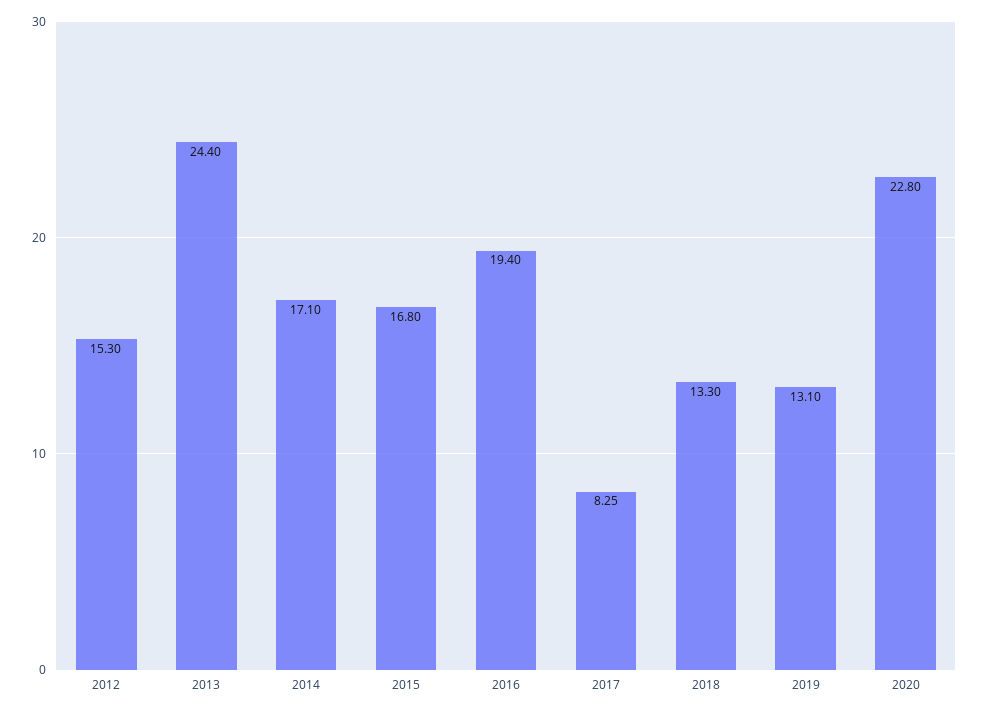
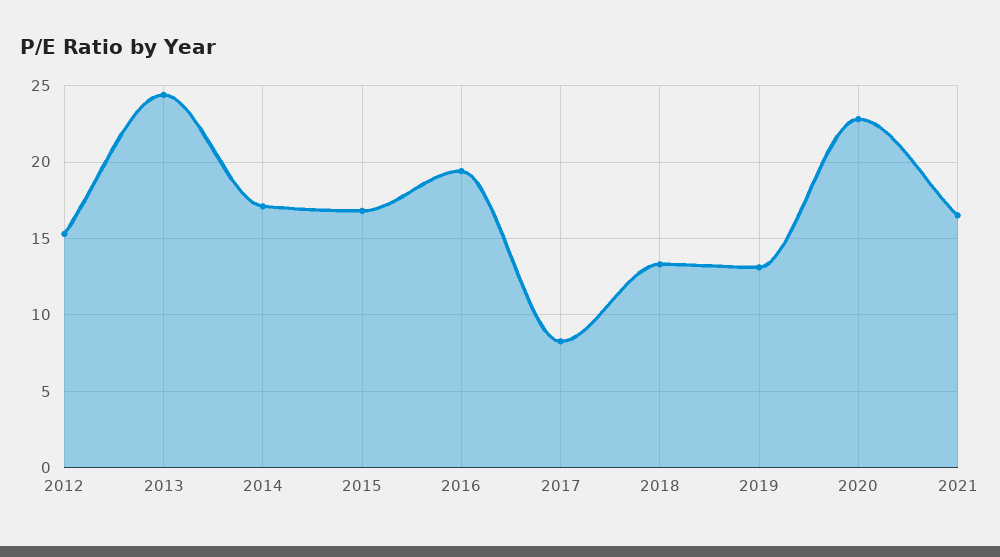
2021: none -> 16.5

